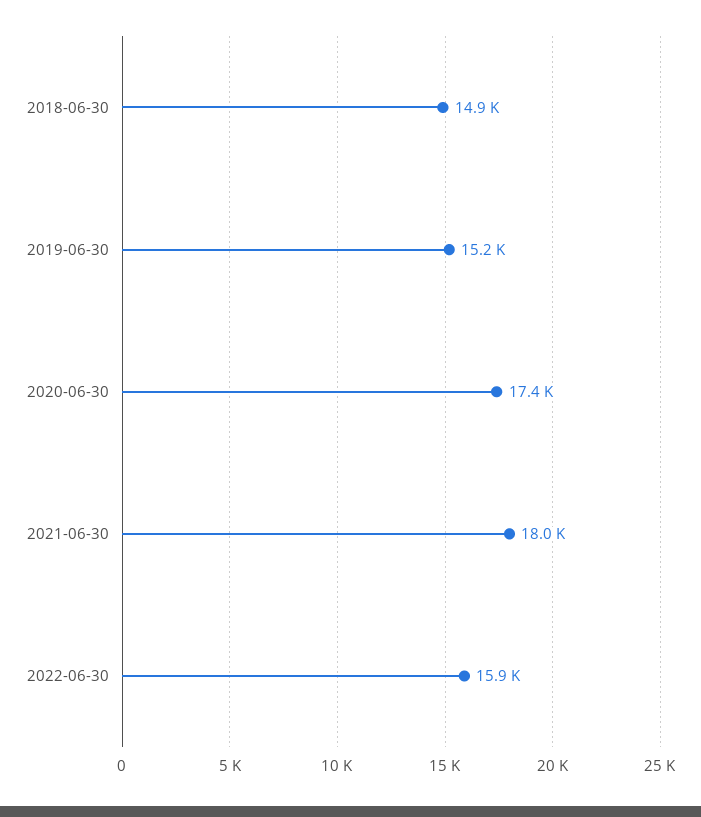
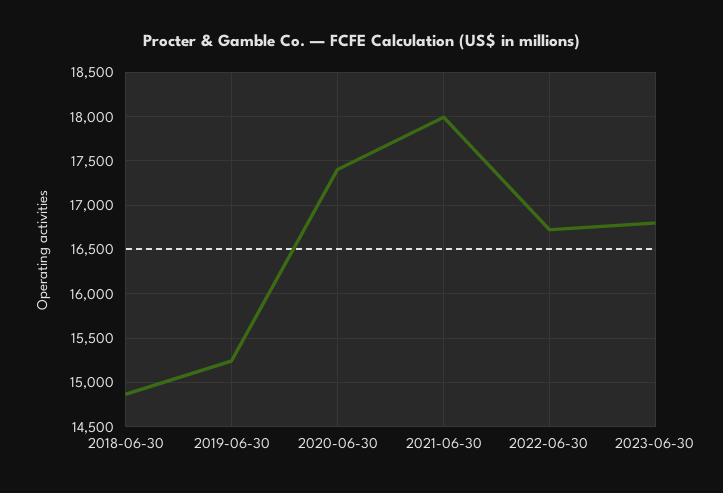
2022-06-30: 15900 -> 16700
2023-06-30: none -> 16800

